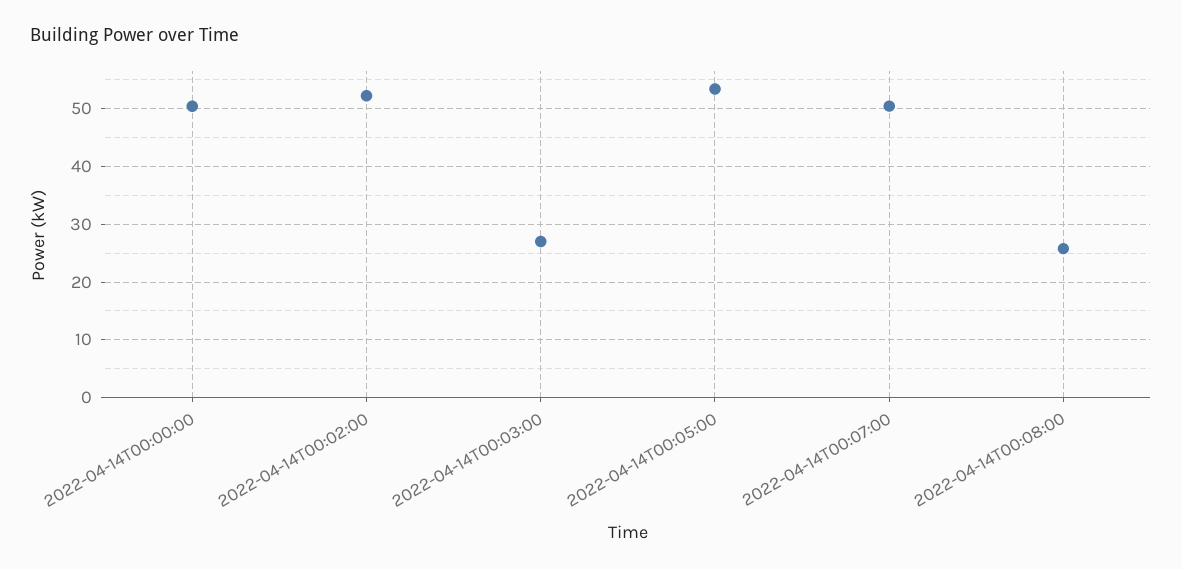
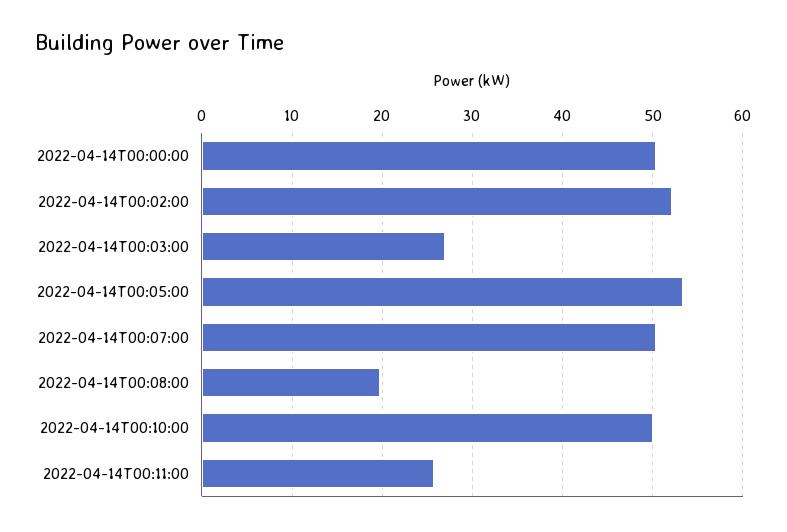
2022-04-14T00:08:00: 26 -> 20
2022-04-14T00:10:00: none -> 50
2022-04-14T00:11:00: none -> 26

